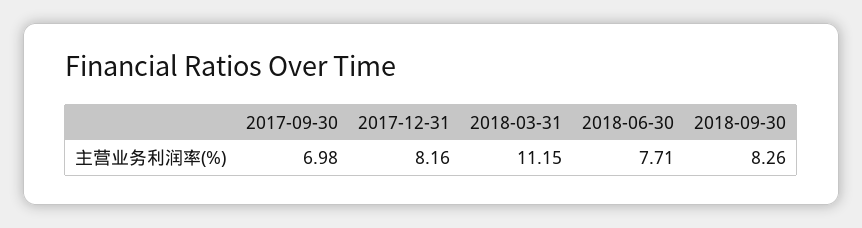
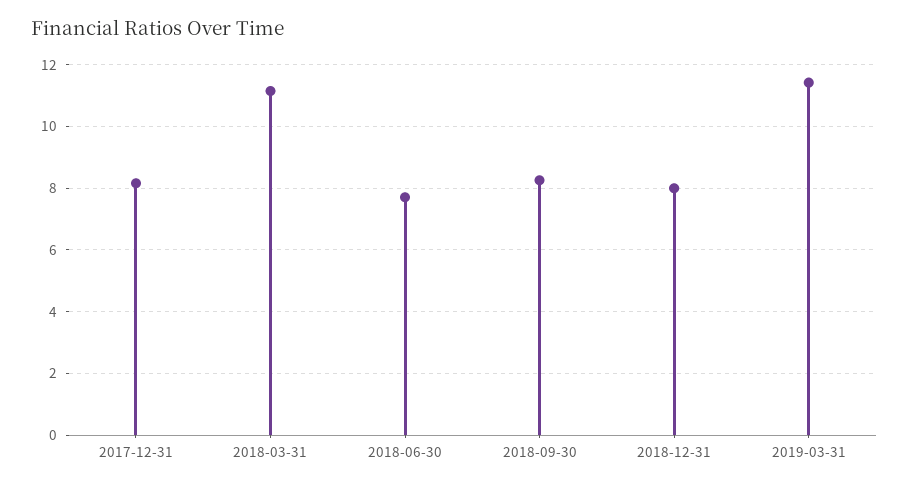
2017-09-30: 6.98 -> none
2018-12-31: none -> 8
2019-03-31: none -> 11.4

